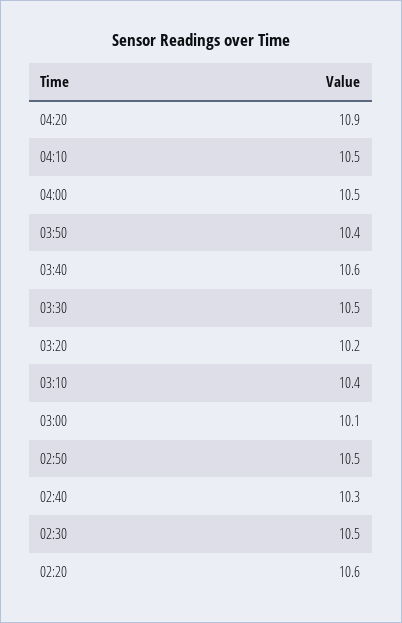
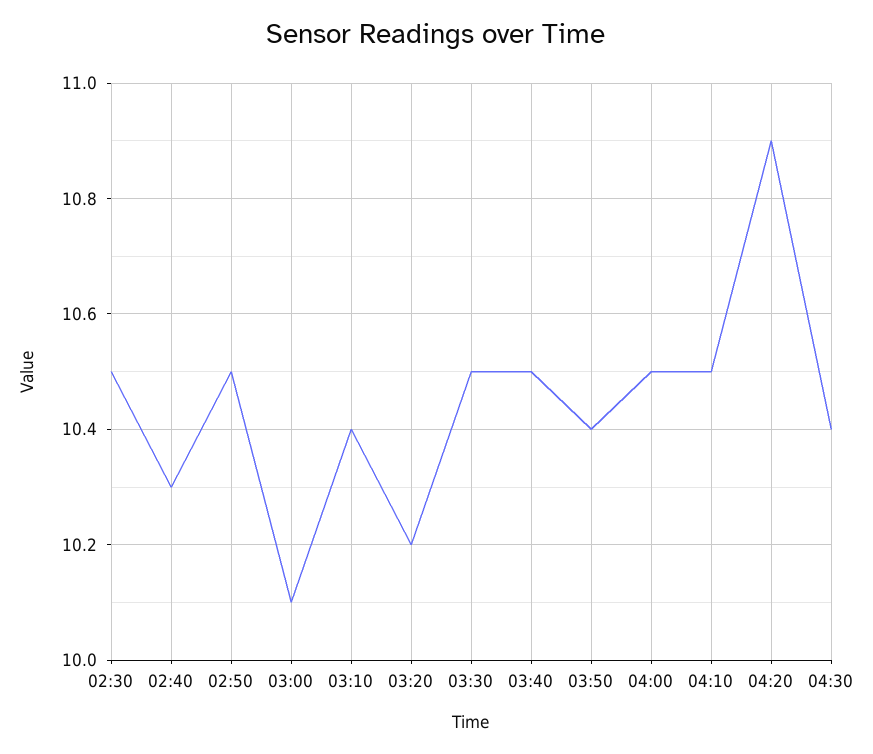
03:40: 10.6 -> 10.5
02:20: 10.6 -> none
04:30: none -> 10.4

